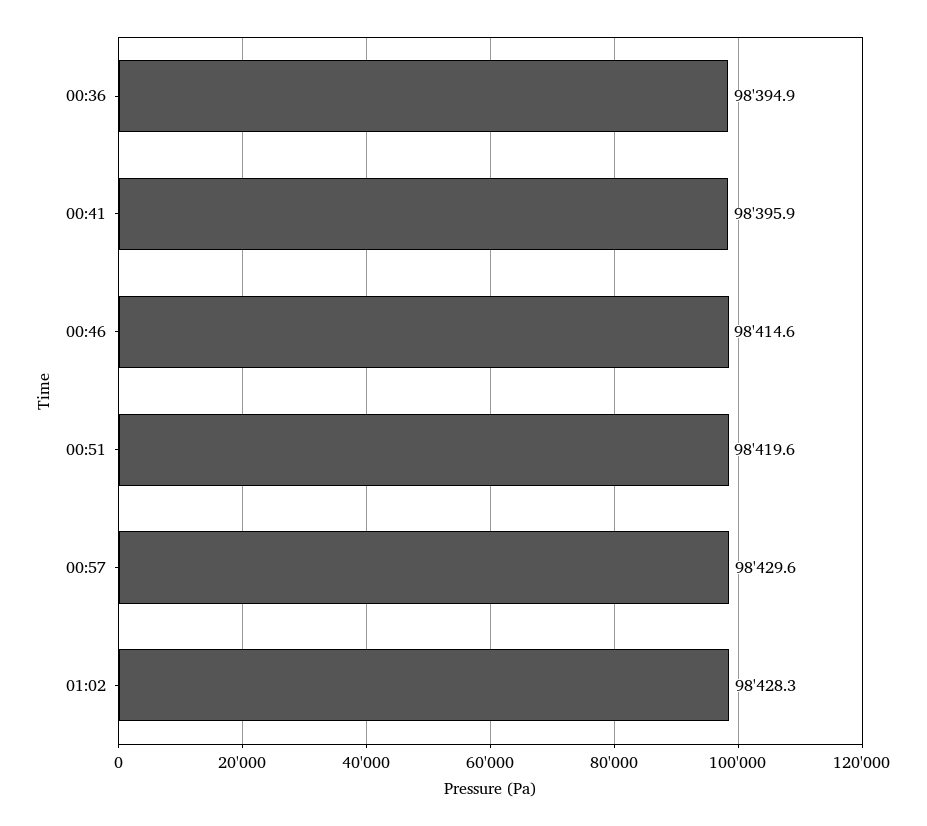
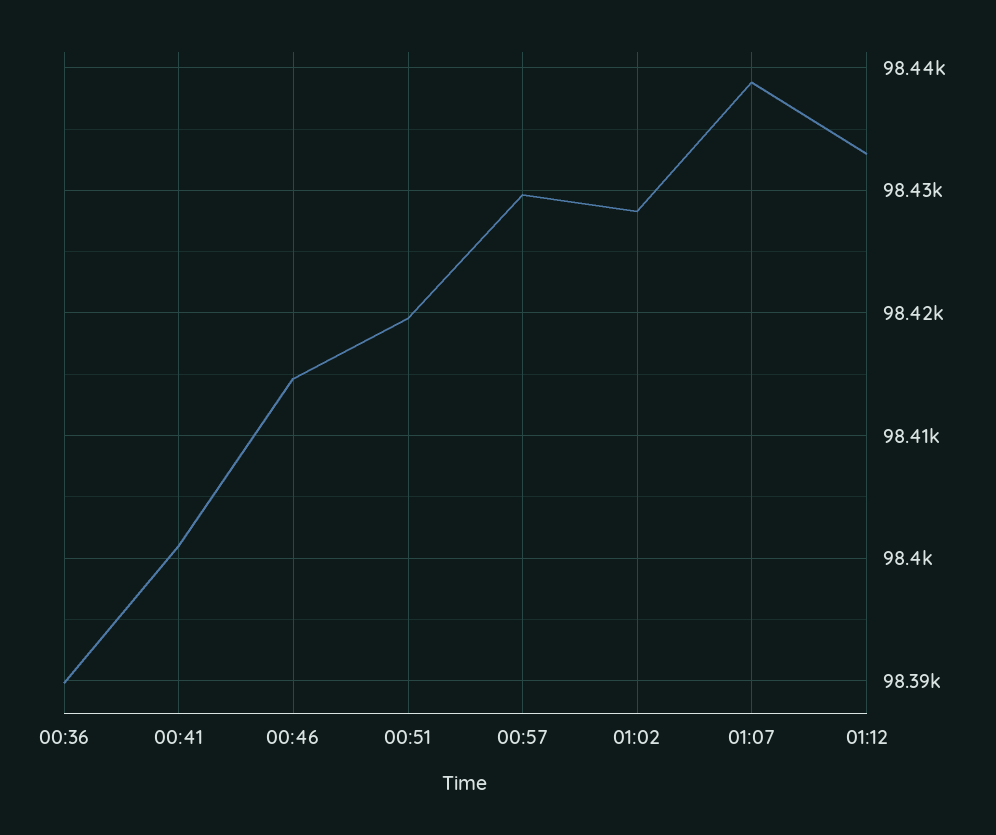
00:36: 98394.9 -> 98390
00:41: 98395.9 -> 98401
01:07: none -> 98439
01:12: none -> 98433

